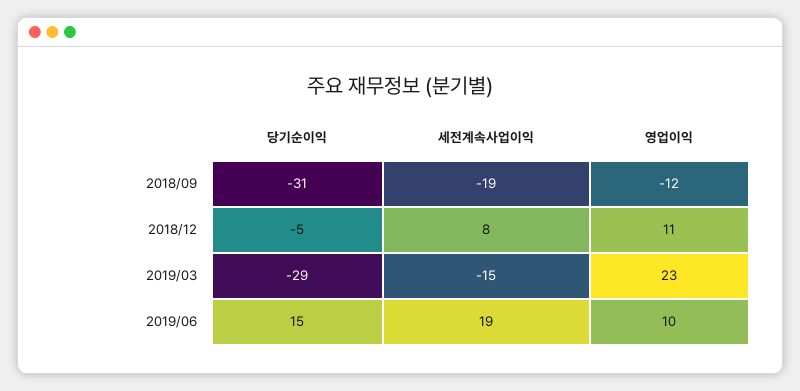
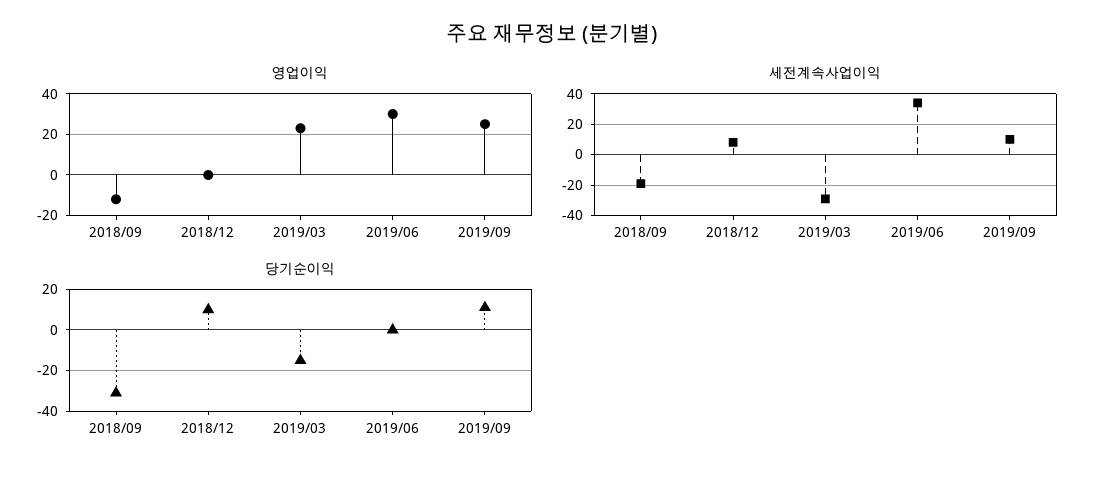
당기순이익, 2018/12: -5 -> 10
영업이익, 2018/12: 11 -> 0
당기순이익, 2019/03: -29 -> -15
세전계속사업이익, 2019/03: -15 -> -30
당기순이익, 2019/06: 15 -> 0
세전계속사업이익, 2019/06: 19 -> 35
영업이익, 2019/06: 10 -> 30
영업이익, 2019/09: none -> 25
세전계속사업이익, 2019/09: none -> 10
당기순이익, 2019/09: none -> 10

